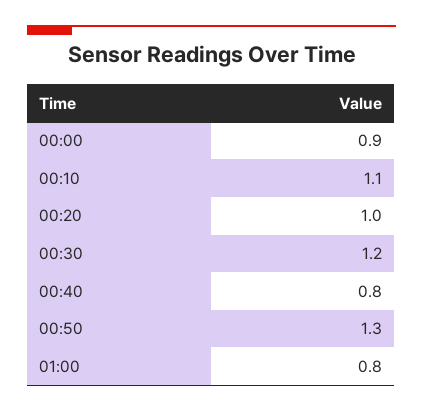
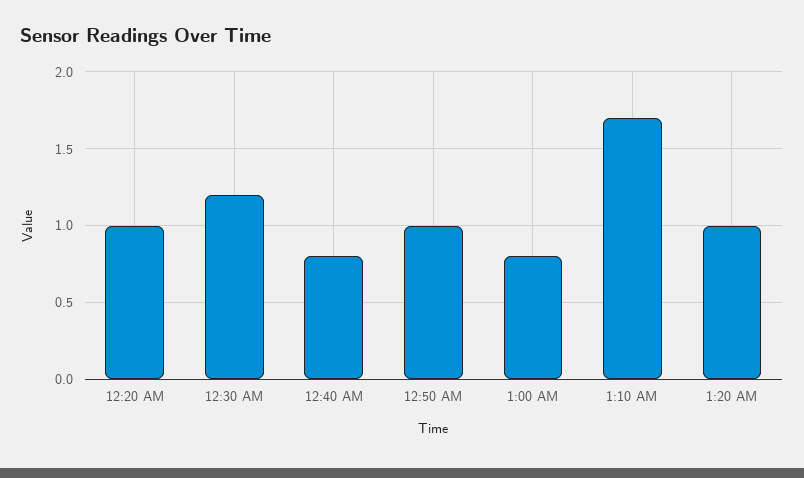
00:00: 0.9 -> none
00:10: 1.1 -> none
00:50: 1.3 -> 1
1:10 AM: none -> 1.7
1:20 AM: none -> 1

